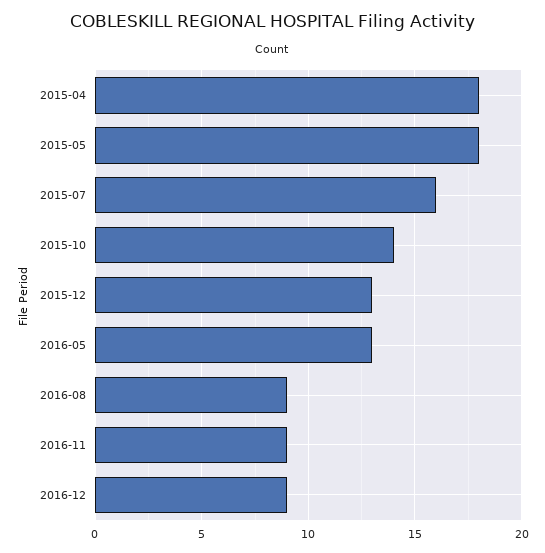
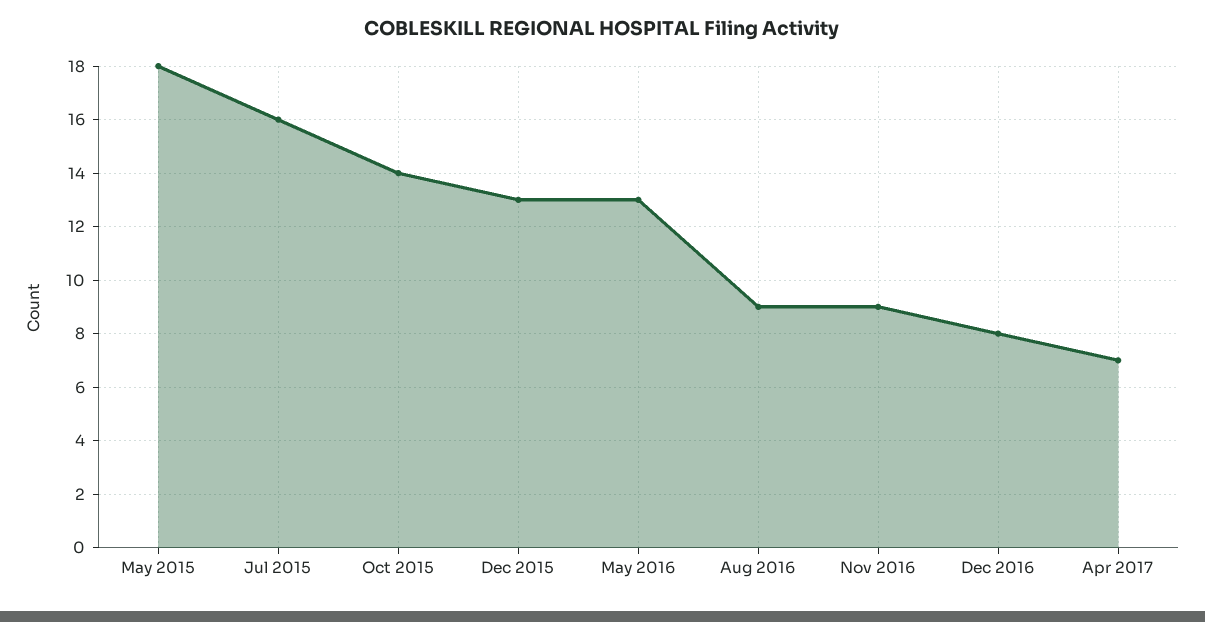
2015-04: 18 -> none
2016-12: 9 -> 8
Apr 2017: none -> 7

